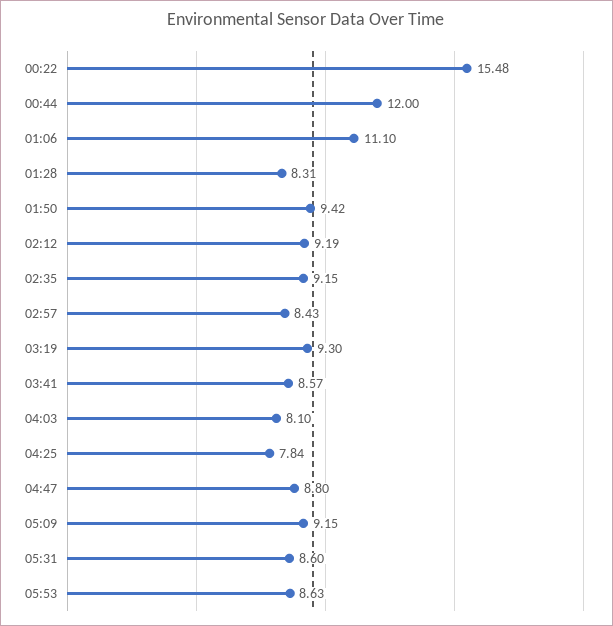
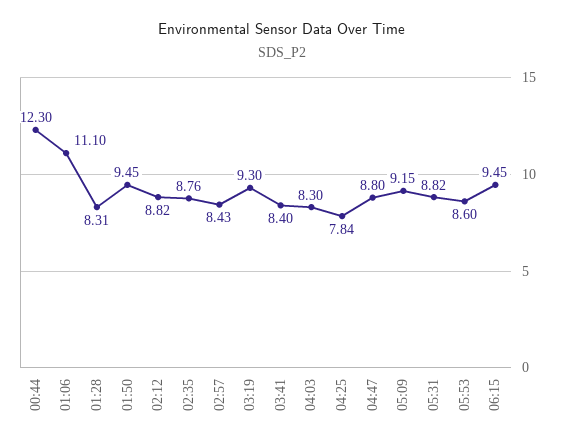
00:22: 15.48 -> none
00:44: 12 -> 12.3
01:50: 9.42 -> 9.45
02:12: 9.19 -> 8.82
02:35: 9.15 -> 8.76
03:41: 8.57 -> 8.4
04:03: 8.1 -> 8.3
05:31: 8.6 -> 8.82
05:53: 8.63 -> 8.6
06:15: none -> 9.45

